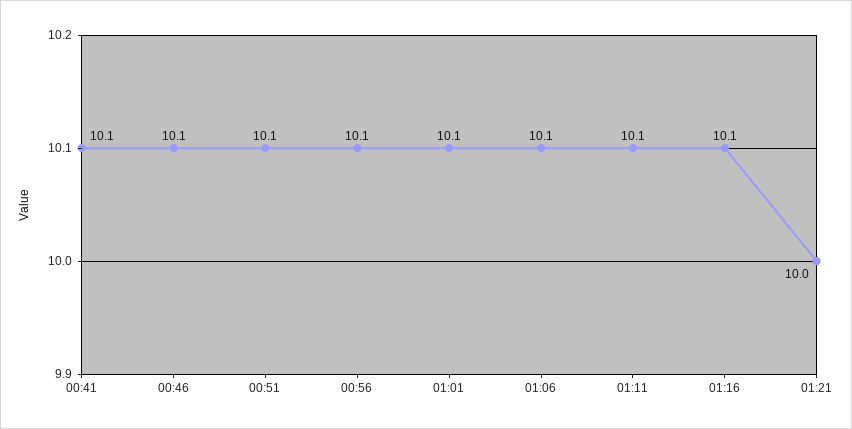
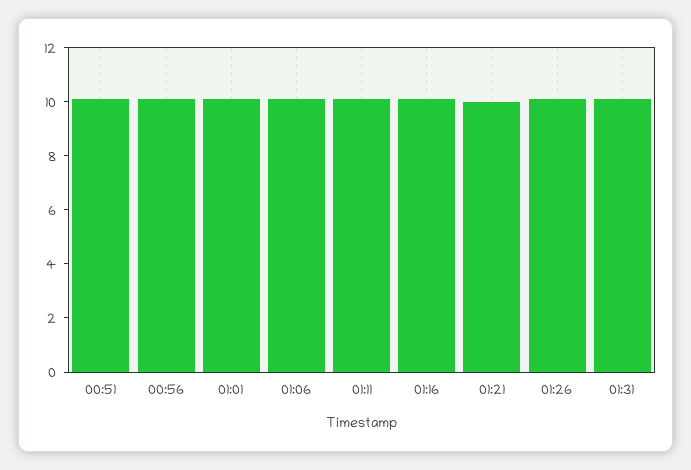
00:41: 10.1 -> none
00:46: 10.1 -> none
01:26: none -> 10
01:31: none -> 10

